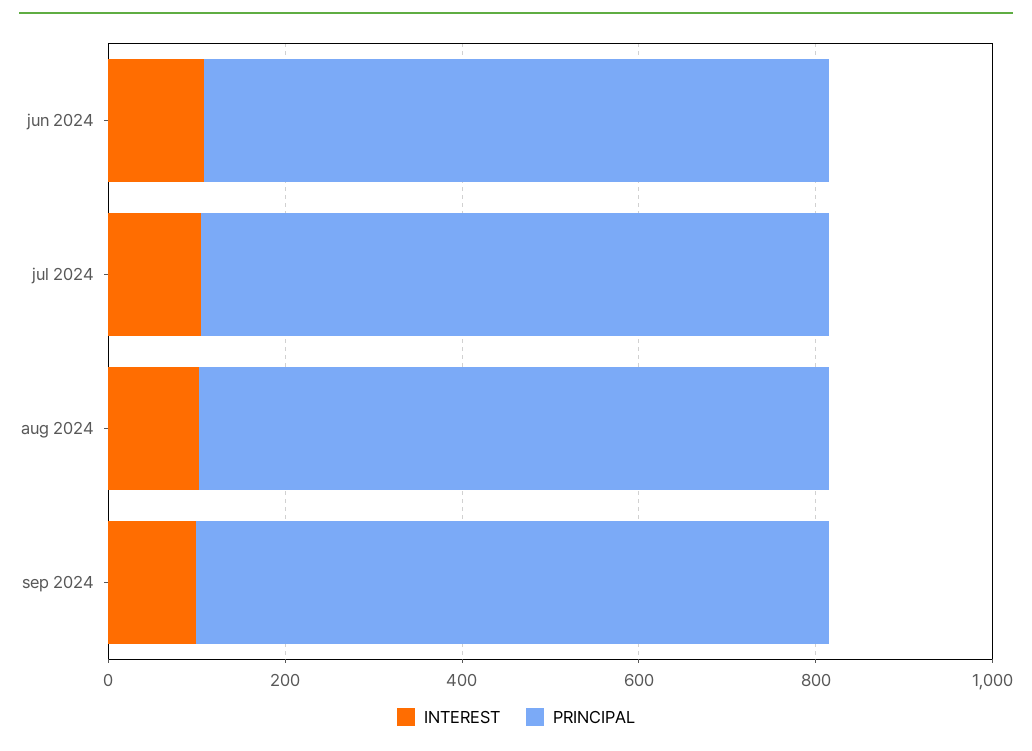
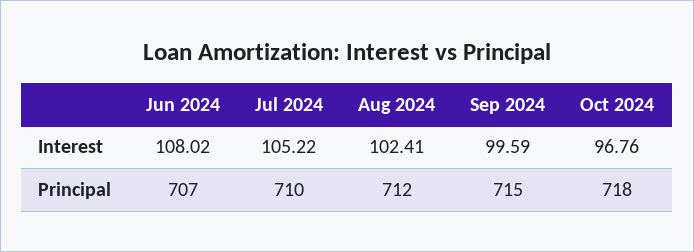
INTEREST, Oct 2024: none -> 96.76
PRINCIPAL, Oct 2024: none -> 718

